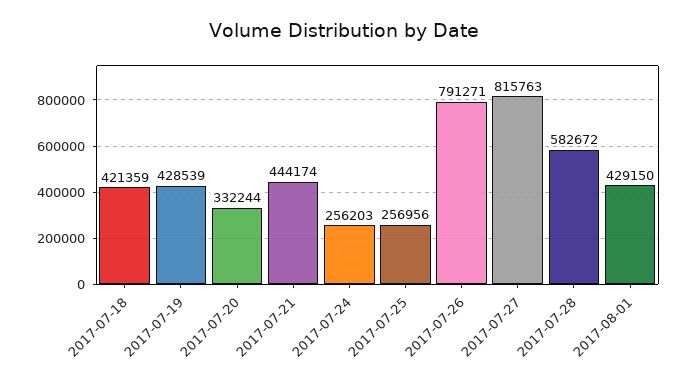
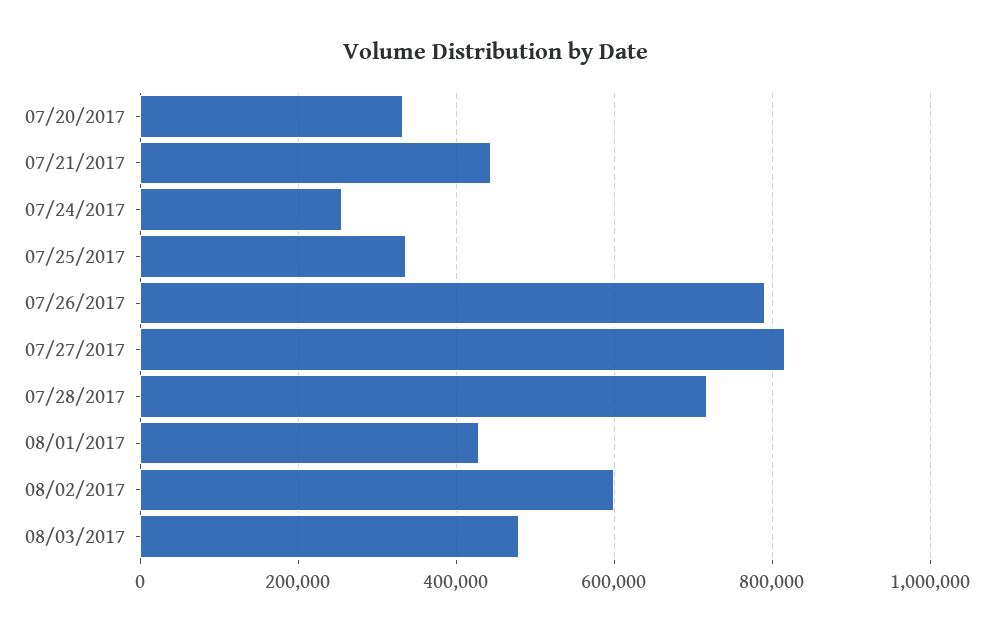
2017-07-18: 421359 -> none
2017-07-19: 428539 -> none
2017-07-25: 256956 -> 340000
2017-07-28: 582672 -> 720000
08/02/2017: none -> 600000
08/03/2017: none -> 480000

